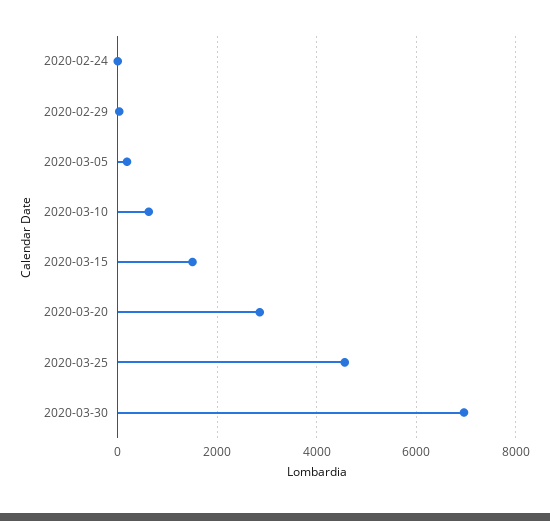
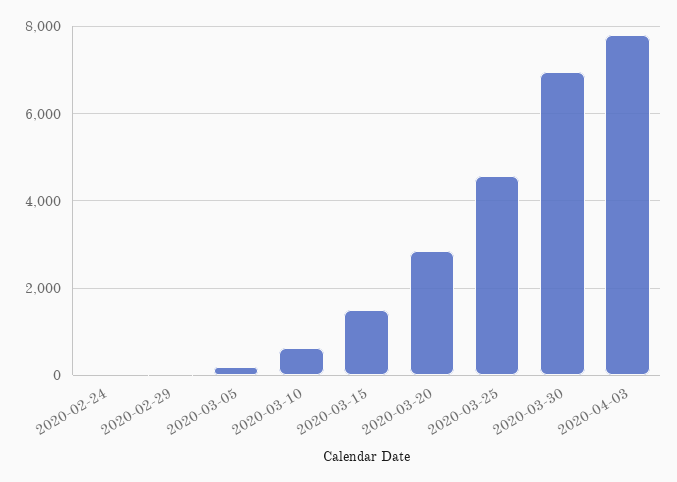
2020-04-03: none -> 7800

